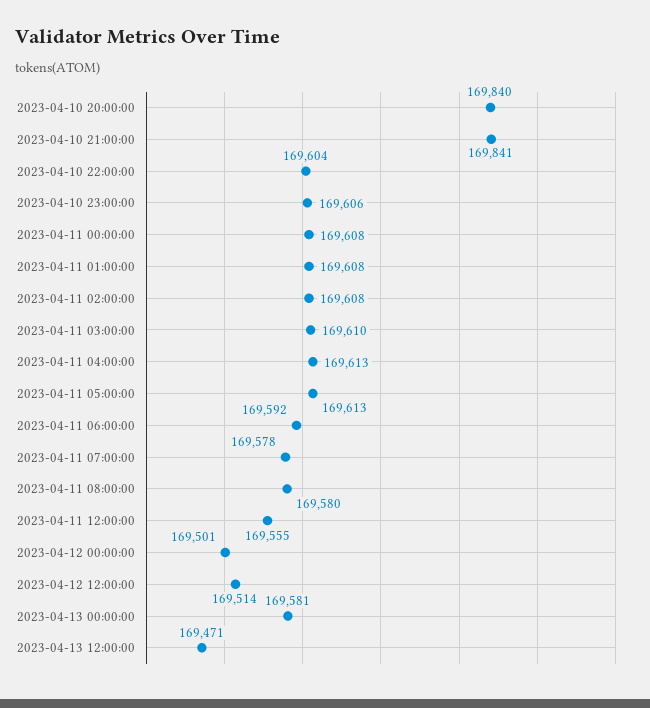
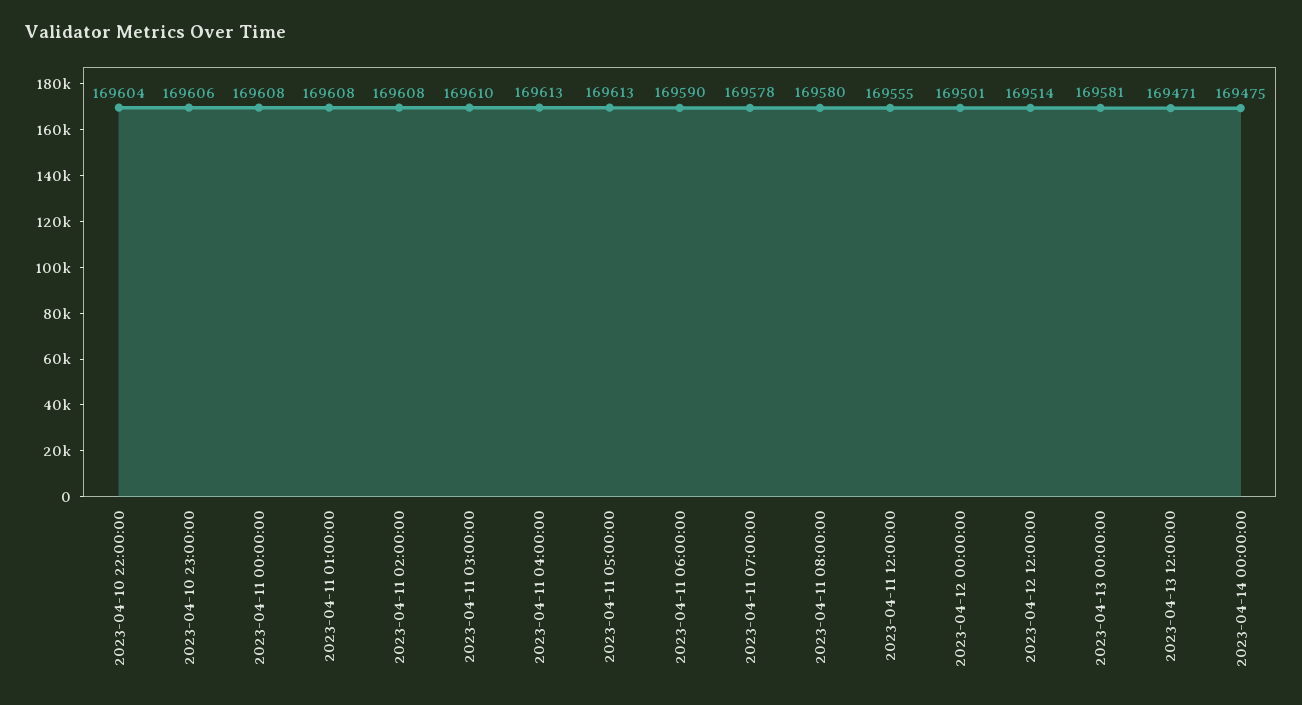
2023-04-10 20:00:00: 169840 -> none
2023-04-10 21:00:00: 169841 -> none
2023-04-11 06:00:00: 169592 -> 169590
2023-04-14 00:00:00: none -> 169475

